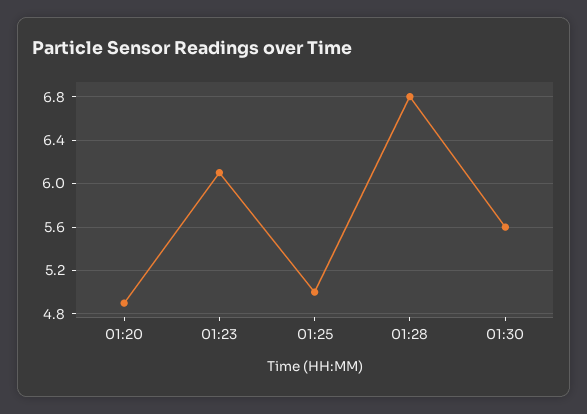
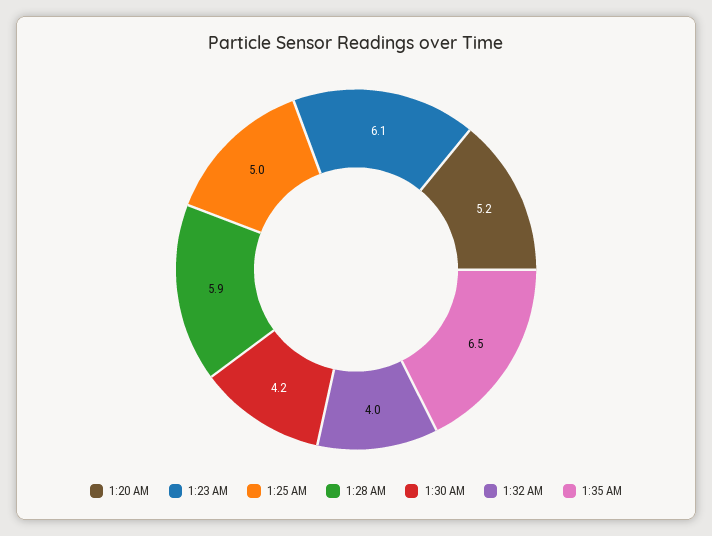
01:20: 4.9 -> 5.2
01:28: 6.8 -> 5.9
01:30: 5.6 -> 4.2
1:32 AM: none -> 4
1:35 AM: none -> 6.5

